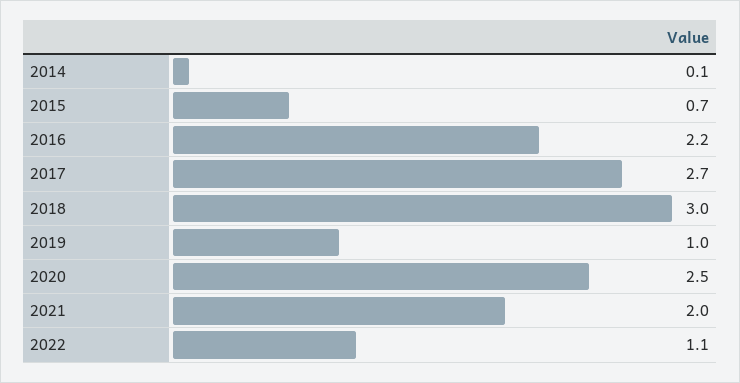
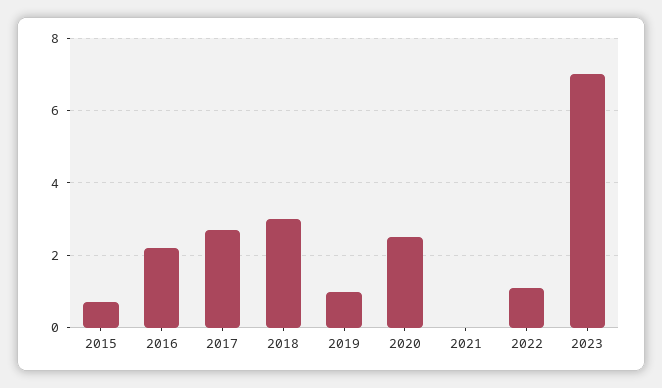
2014: 0.1 -> none
2021: 2 -> 0
2023: none -> 7

